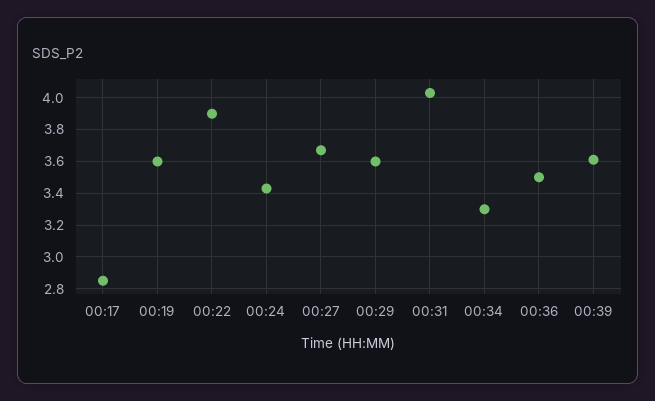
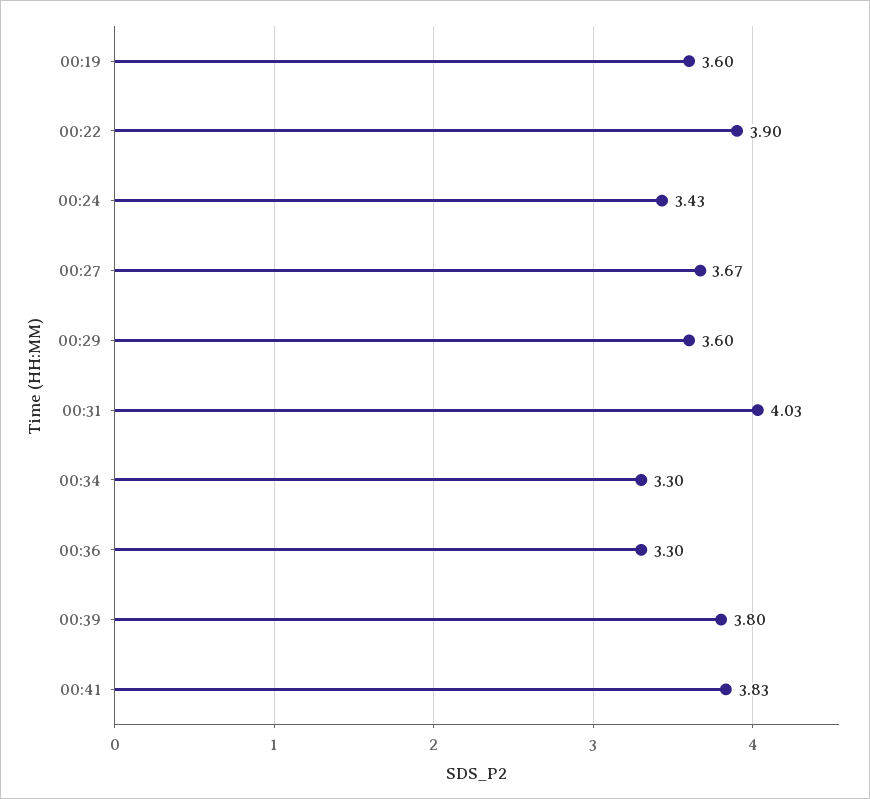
00:17: 2.85 -> none
00:36: 3.5 -> 3.3
00:39: 3.6 -> 3.8
00:41: none -> 3.83

